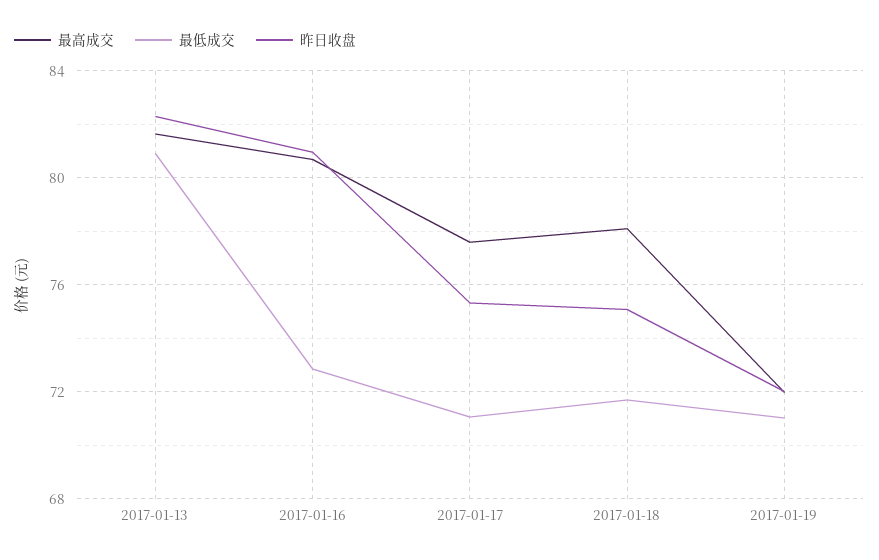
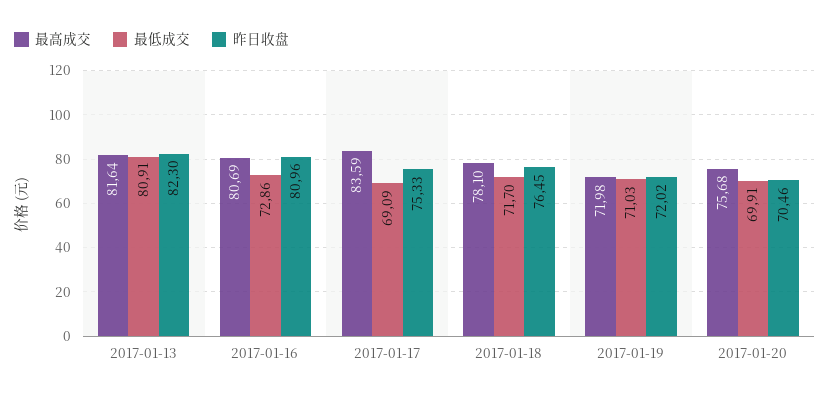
最高成交, 2017-01-17: 77.5 -> 83.59
最低成交, 2017-01-17: 71 -> 69.09
昨日收盘, 2017-01-18: 75 -> 76.45
最高成交, 2017-01-20: none -> 75.68
最低成交, 2017-01-20: none -> 69.91
昨日收盘, 2017-01-20: none -> 70.46

